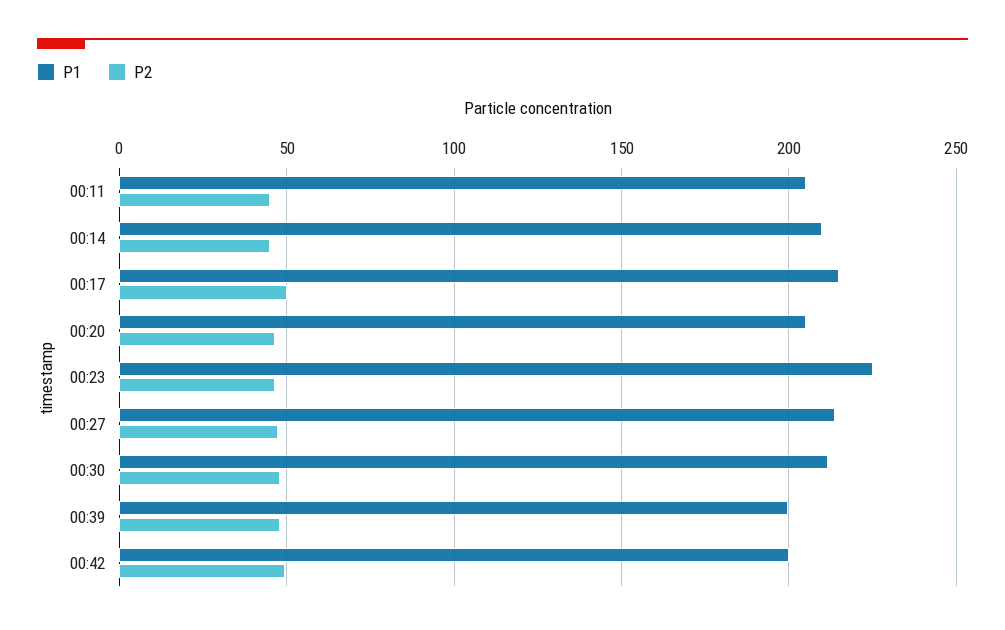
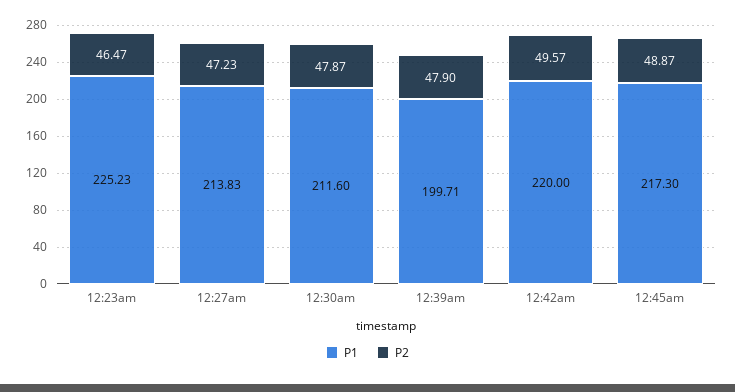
P1, 00:11: 205 -> none
P2, 00:11: 45 -> none
P1, 00:14: 210 -> none
P2, 00:14: 45 -> none
P1, 00:17: 215 -> none
P2, 00:17: 50 -> none
P1, 00:20: 205 -> none
P2, 00:20: 45 -> none
P1, 00:42: 200 -> 220
P1, 12:45am: none -> 217.3
P2, 12:45am: none -> 48.87

